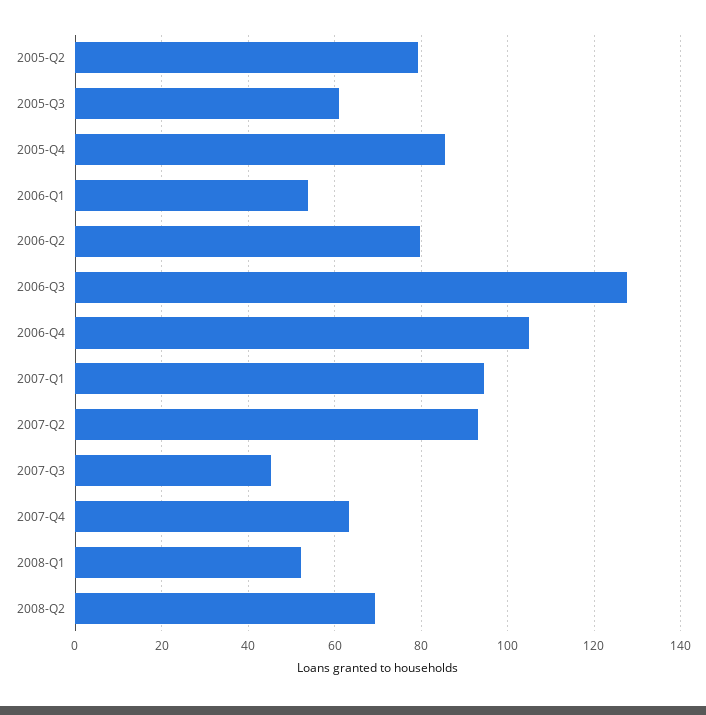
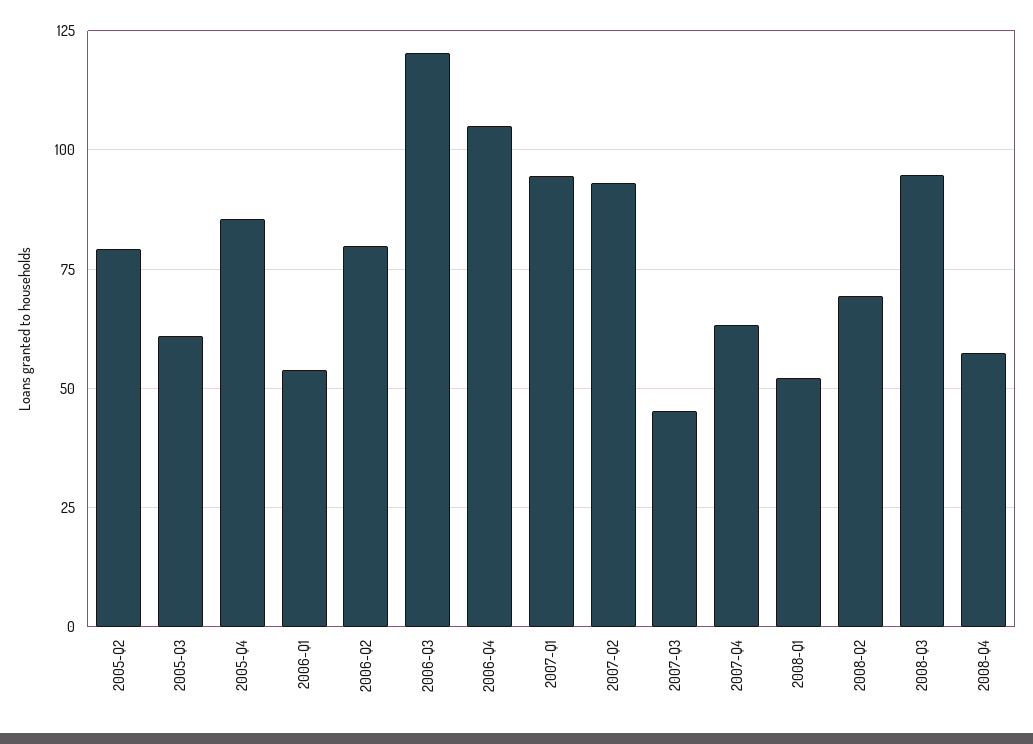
2006-Q3: 128 -> 120
2008-Q3: none -> 95
2008-Q4: none -> 57.5

